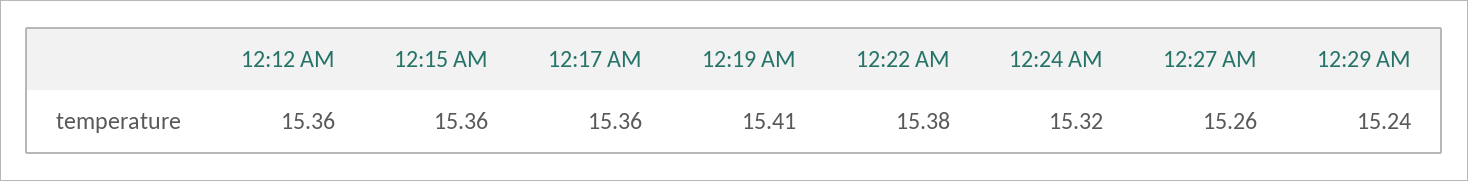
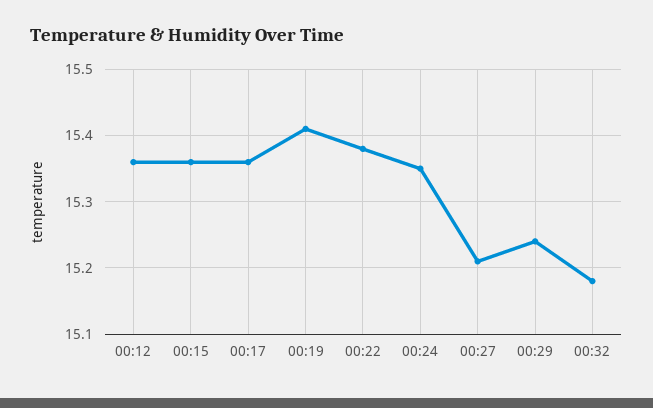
12:24 AM: 15.32 -> 15.35
12:27 AM: 15.26 -> 15.21
00:32: none -> 15.18

